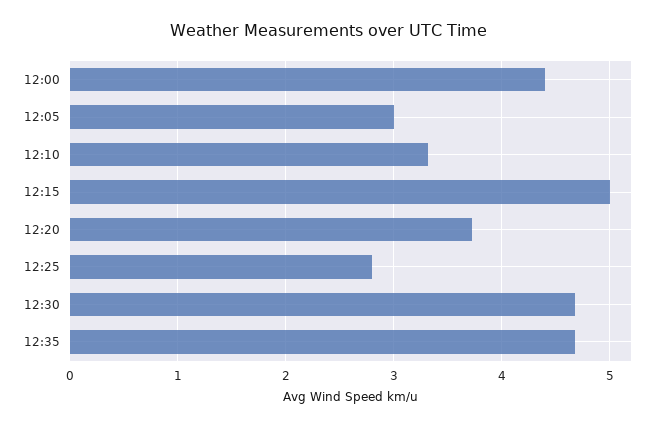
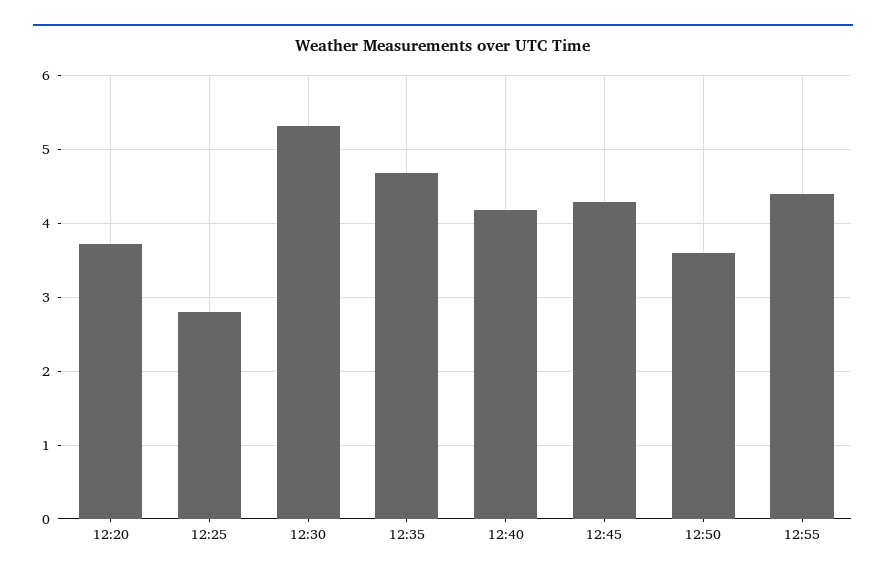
12:00: 4.4 -> none
12:05: 3 -> none
12:10: 3.3 -> none
12:15: 5 -> none
12:30: 4.7 -> 5.3
12:40: none -> 4.2
12:45: none -> 4.3
12:50: none -> 3.6
12:55: none -> 4.4

